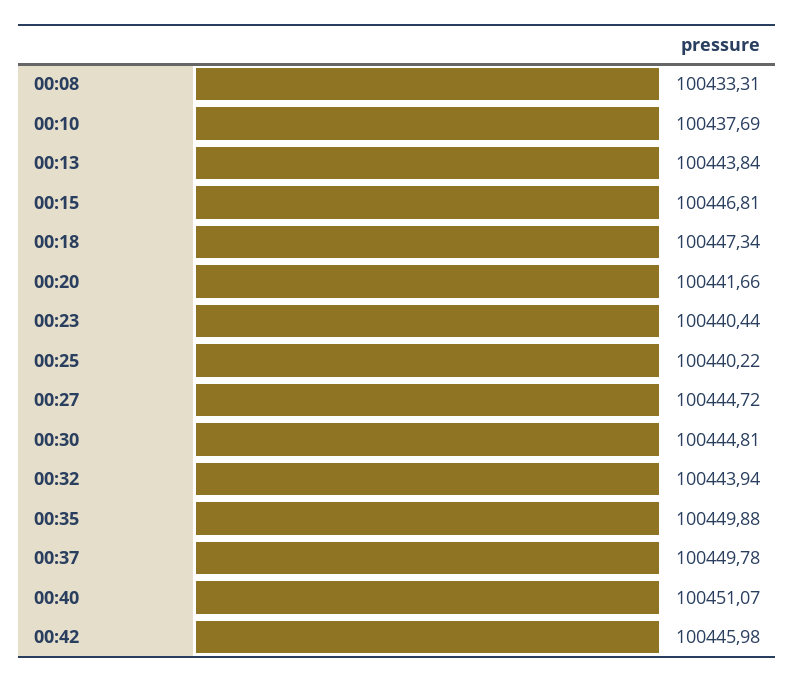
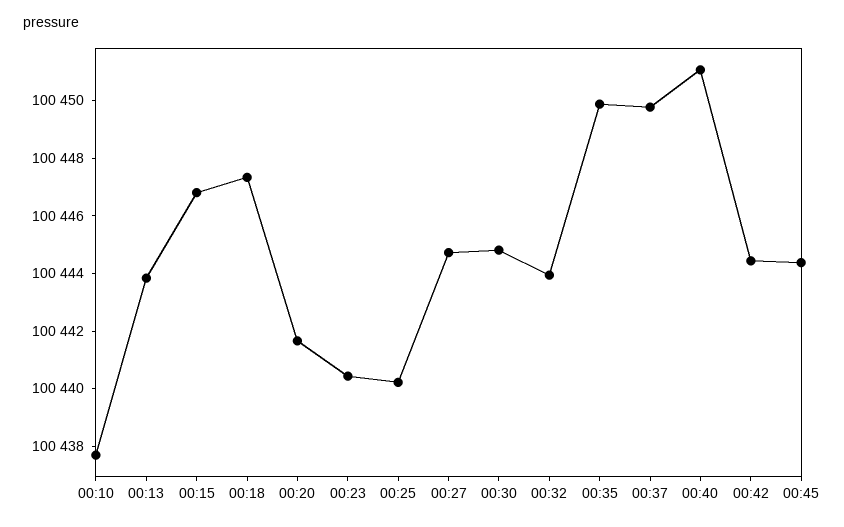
00:08: 100433.31 -> none
00:42: 100445.98 -> 100444.5
00:45: none -> 100444.5

